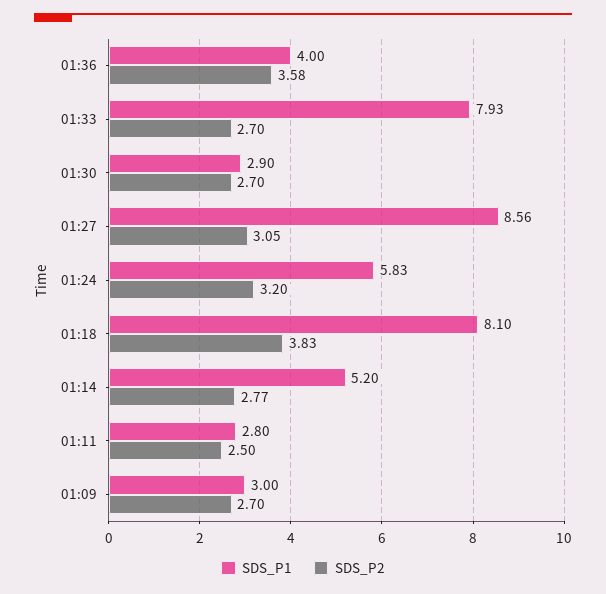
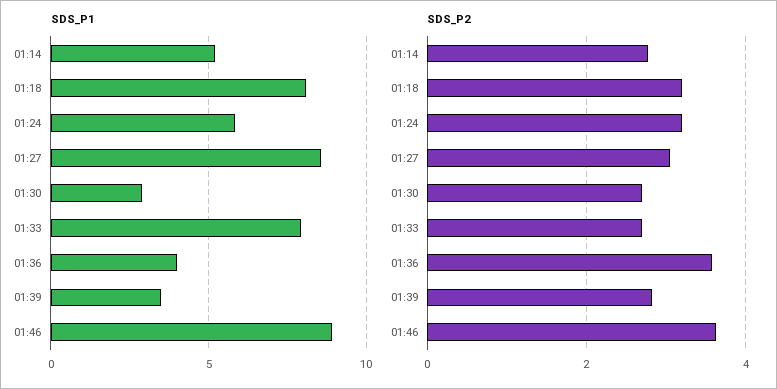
SDS_P2, 01:18: 3.83 -> 3.2
SDS_P1, 01:11: 2.8 -> none
SDS_P2, 01:11: 2.5 -> none
SDS_P1, 01:09: 3 -> none
SDS_P2, 01:09: 2.7 -> none
SDS_P1, 01:39: none -> 3.5
SDS_P1, 01:46: none -> 9
SDS_P2, 01:39: none -> 2.8
SDS_P2, 01:46: none -> 3.6

